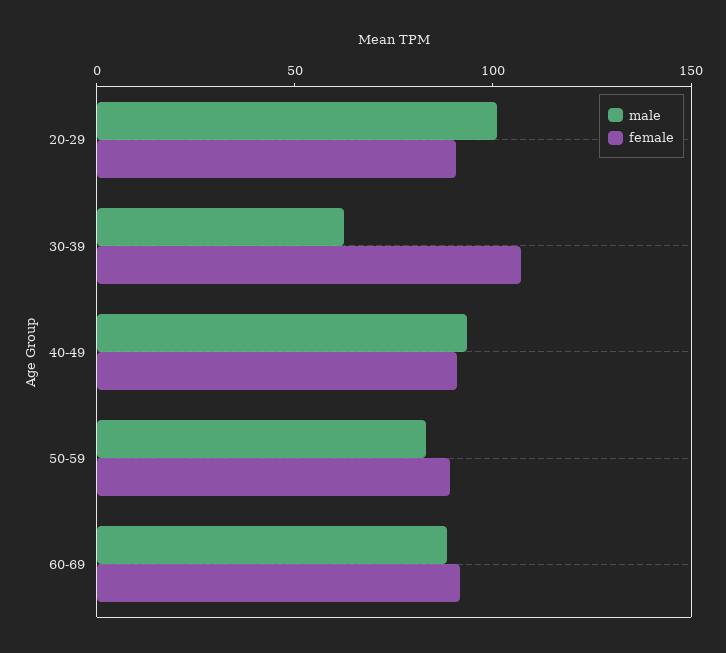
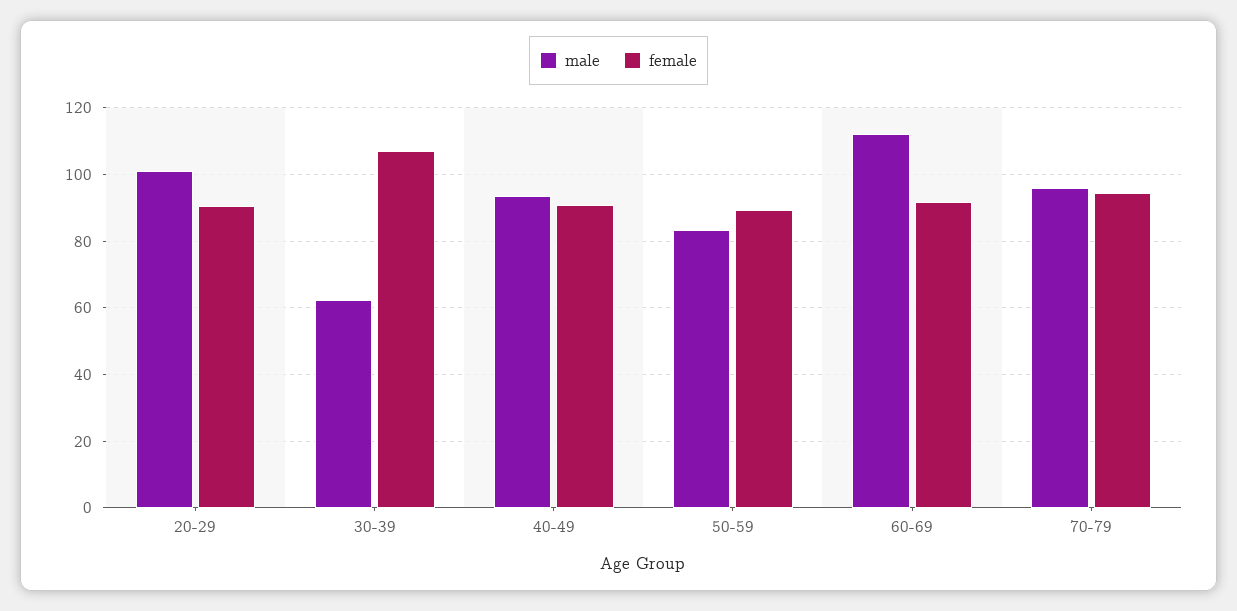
male, 60-69: 90 -> 112
male, 70-79: none -> 96
female, 70-79: none -> 94

